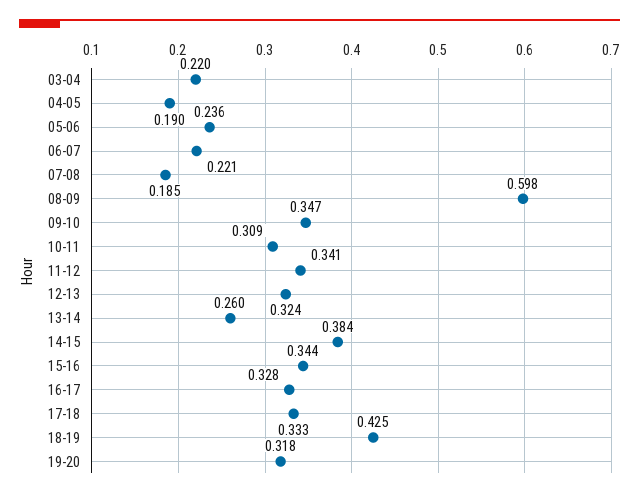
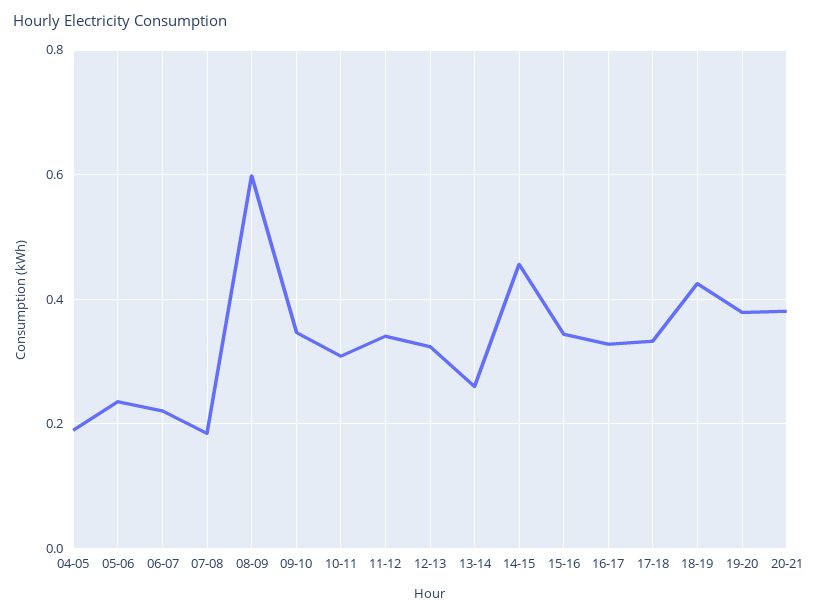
03-04: 0.22 -> none
14-15: 0.384 -> 0.46
19-20: 0.318 -> 0.38
20-21: none -> 0.38

